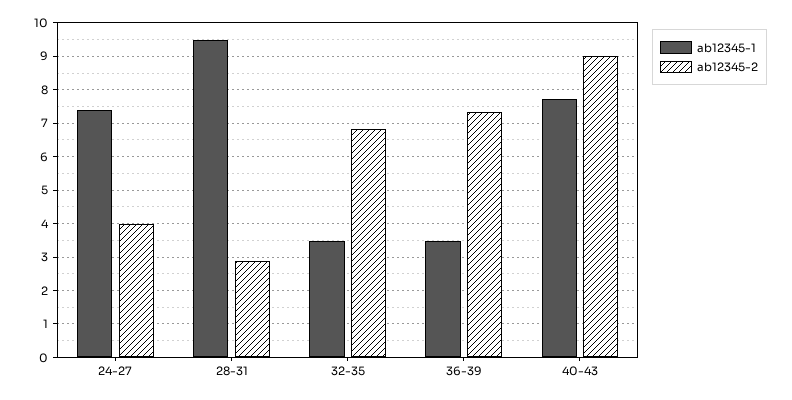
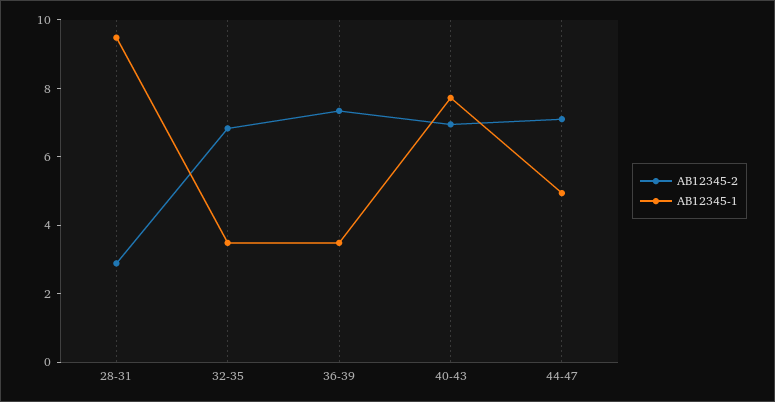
ab12345-1, 24-27: 7.4 -> none
ab12345-2, 24-27: 4 -> none
ab12345-2, 40-43: 9 -> 7
ab12345-2, 44-47: none -> 7
ab12345-1, 44-47: none -> 5

